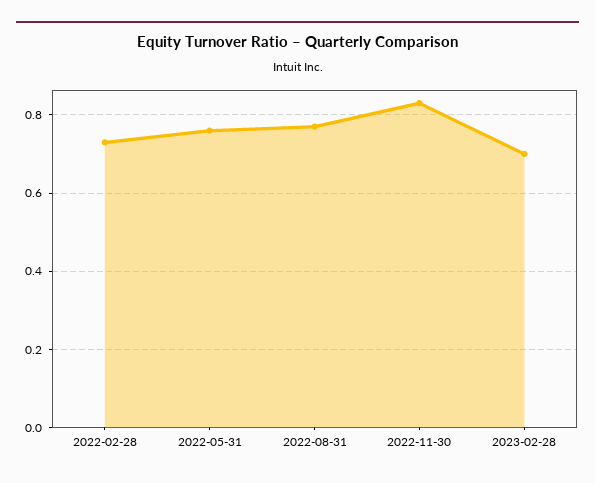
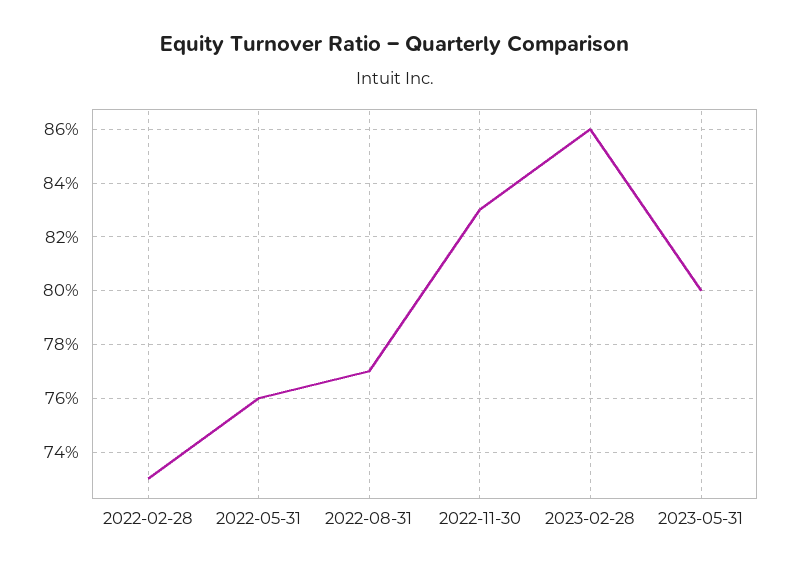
2023-02-28: 0.7 -> 0.86
2023-05-31: none -> 0.8

